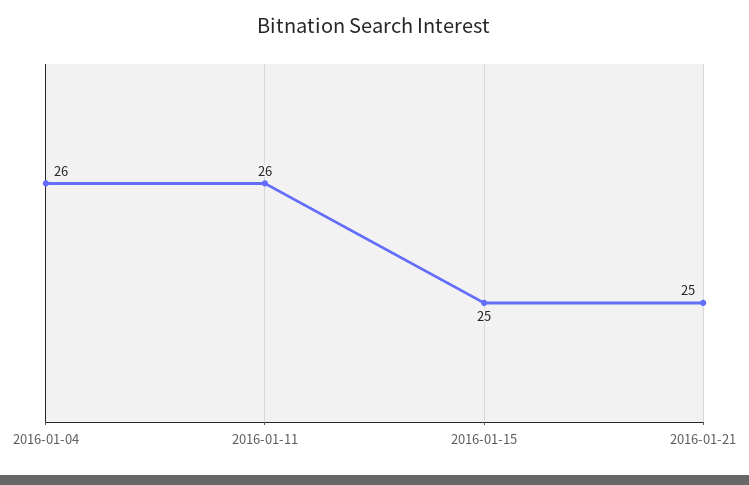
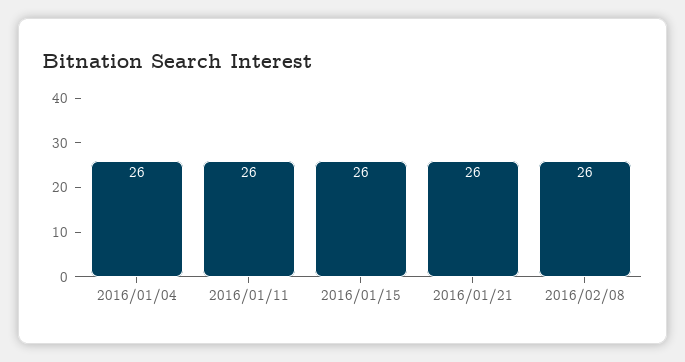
2016-01-15: 25 -> 26
2016-01-21: 25 -> 26
2016/02/08: none -> 26

